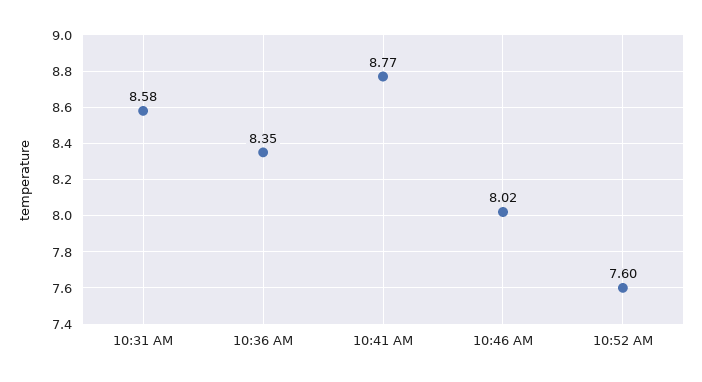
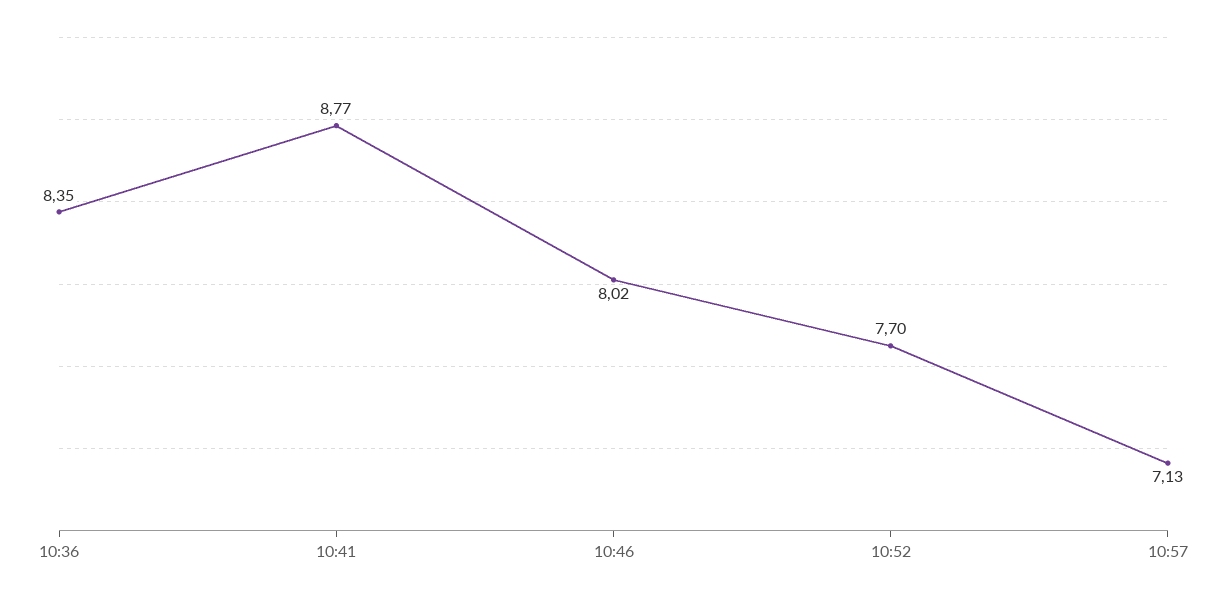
10:31 AM: 8.58 -> none
10:52 AM: 7.6 -> 7.7
10:57: none -> 7.13

